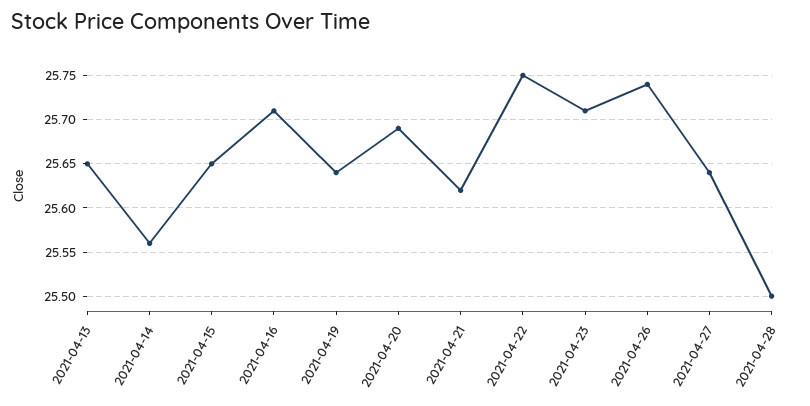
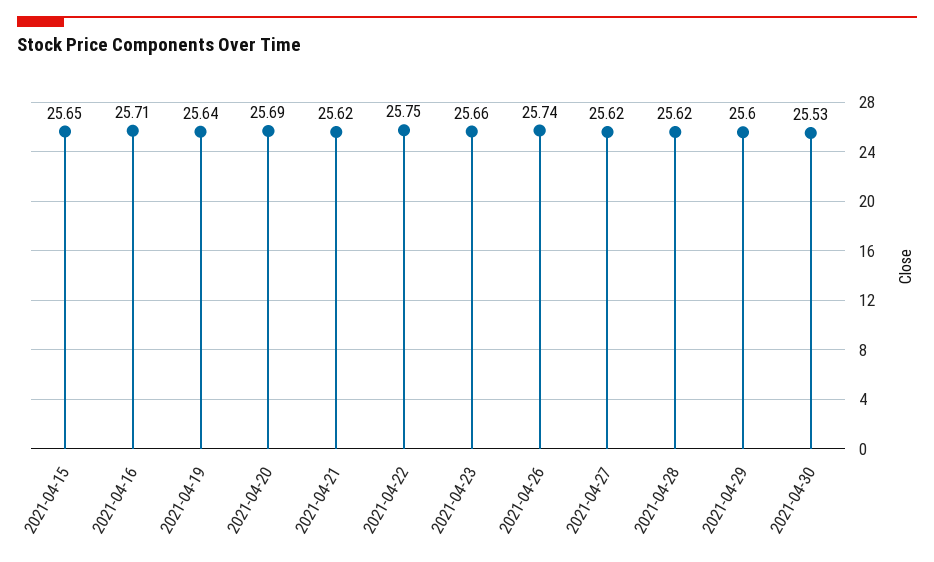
2021-04-13: 25.65 -> none
2021-04-14: 25.56 -> none
2021-04-23: 25.71 -> 25.66
2021-04-27: 25.64 -> 25.62
2021-04-28: 25.5 -> 25.62
2021-04-29: none -> 25.6
2021-04-30: none -> 25.53

